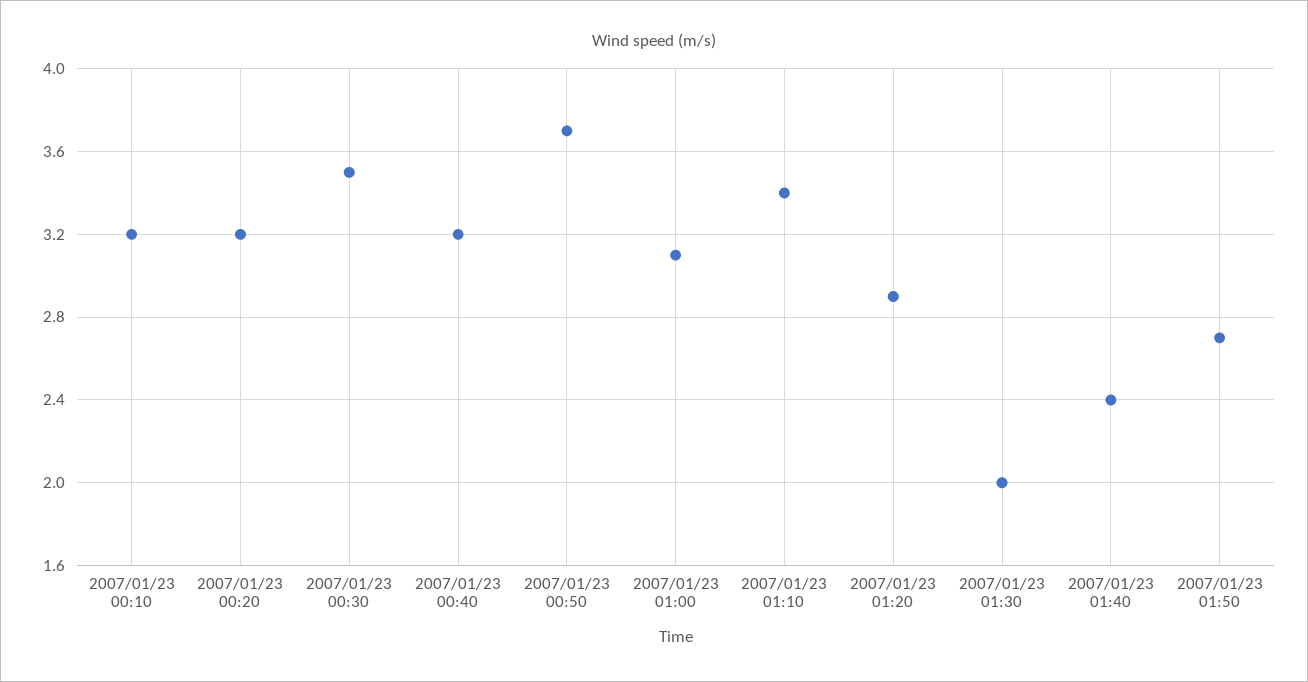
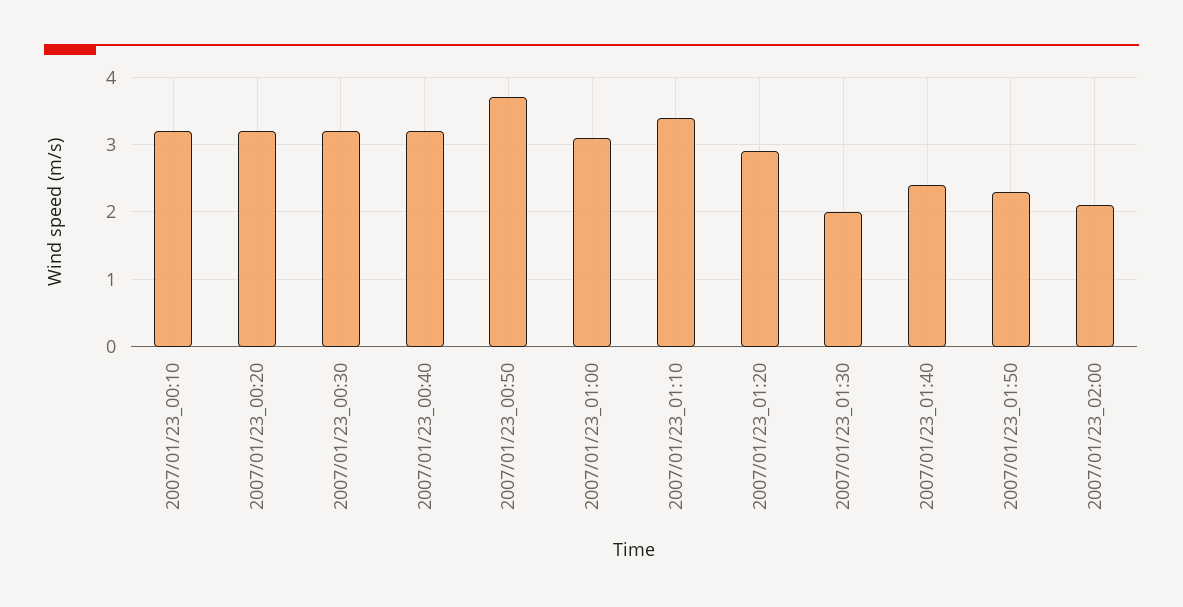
2007/01/23 00:30: 3.5 -> 3.2
2007/01/23 01:50: 2.7 -> 2.3
2007/01/23_02:00: none -> 2.1

